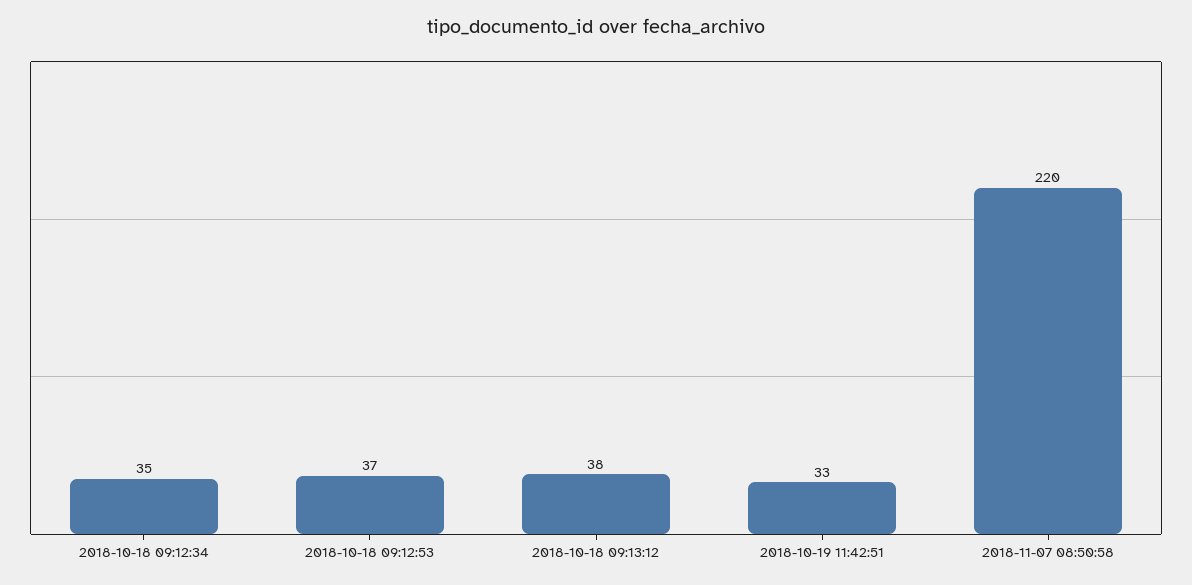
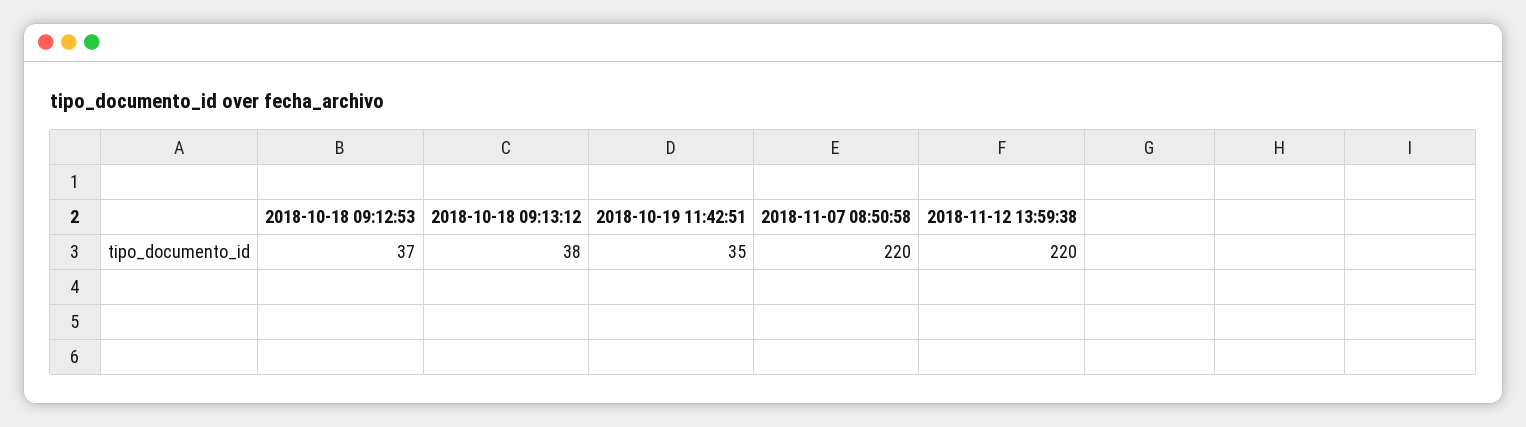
2018-10-18 09:12:34: 35 -> none
2018-10-19 11:42:51: 33 -> 35
2018-11-12 13:59:38: none -> 220

